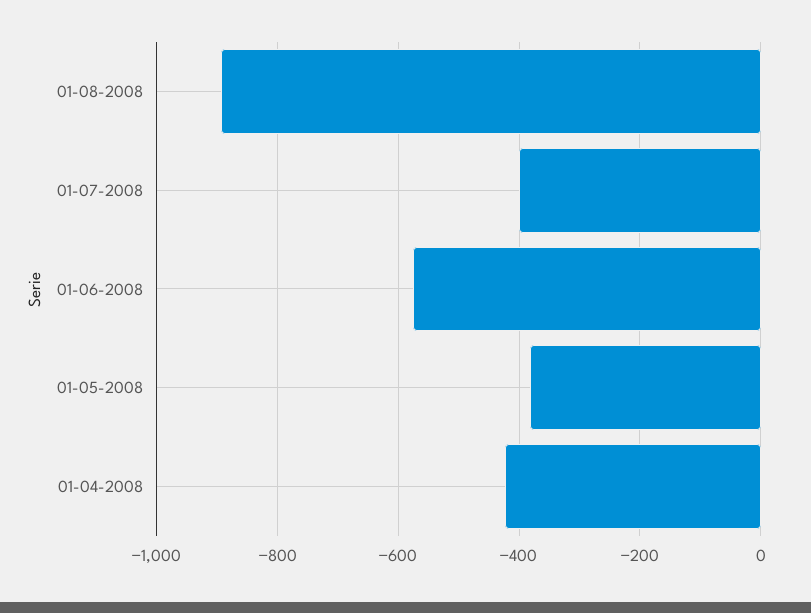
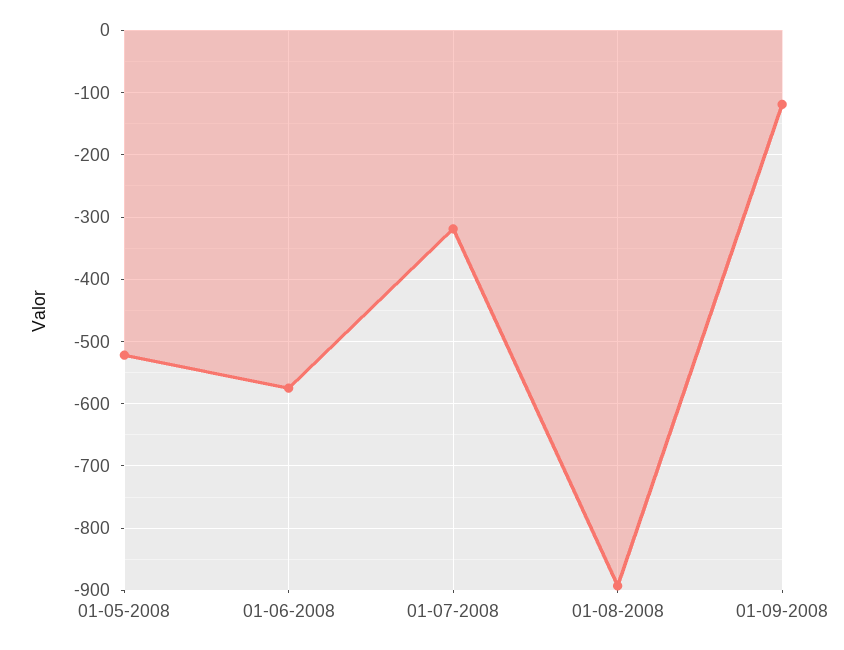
01-07-2008: -400 -> -320
01-05-2008: -380 -> -520
01-04-2008: -420 -> none
01-09-2008: none -> -120

